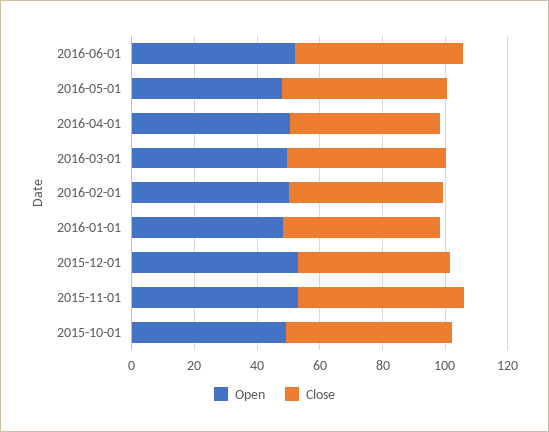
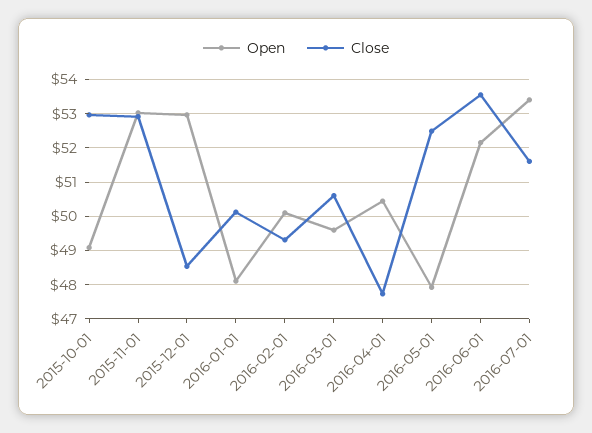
Open, 2016-07-01: none -> 53.4
Close, 2016-07-01: none -> 51.6

